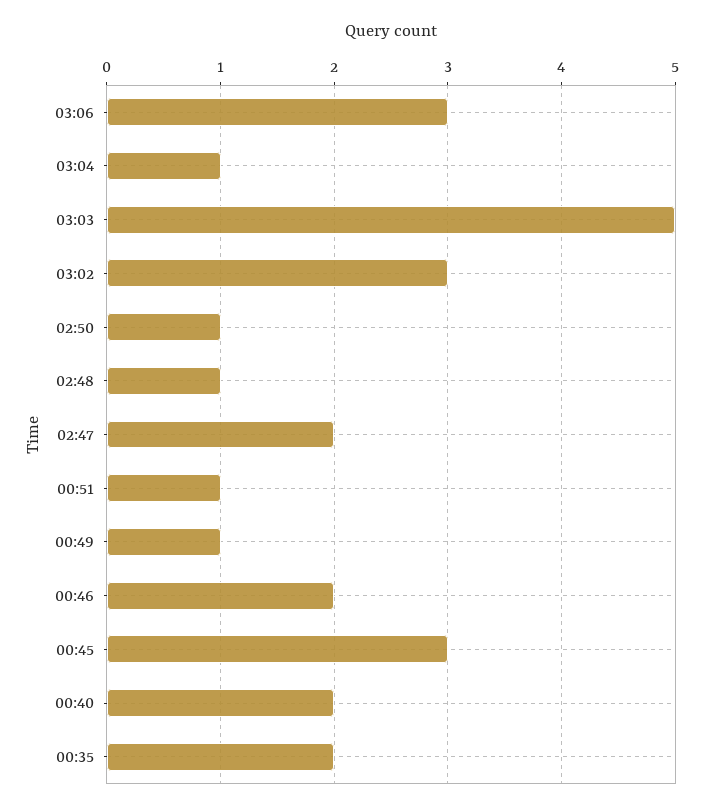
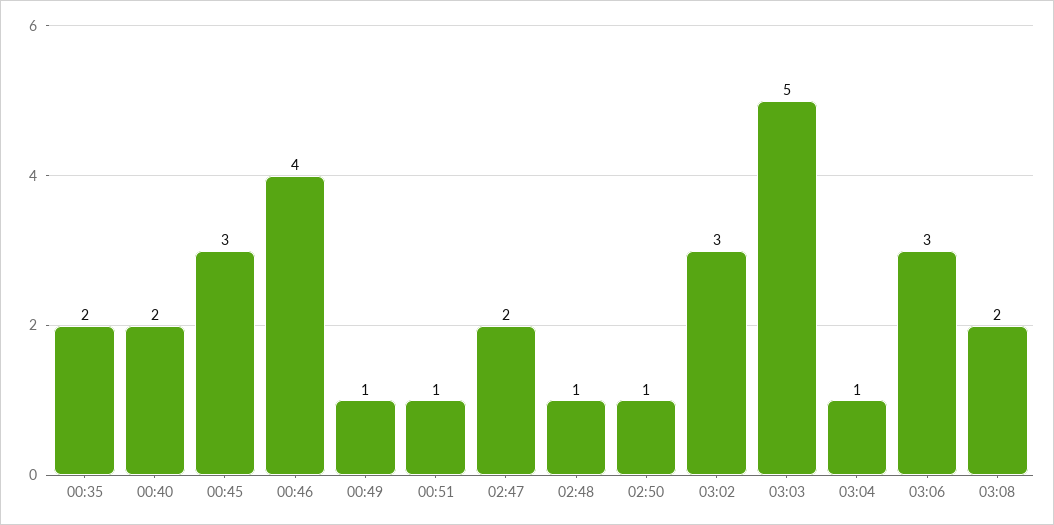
00:46: 2 -> 4
03:08: none -> 2

